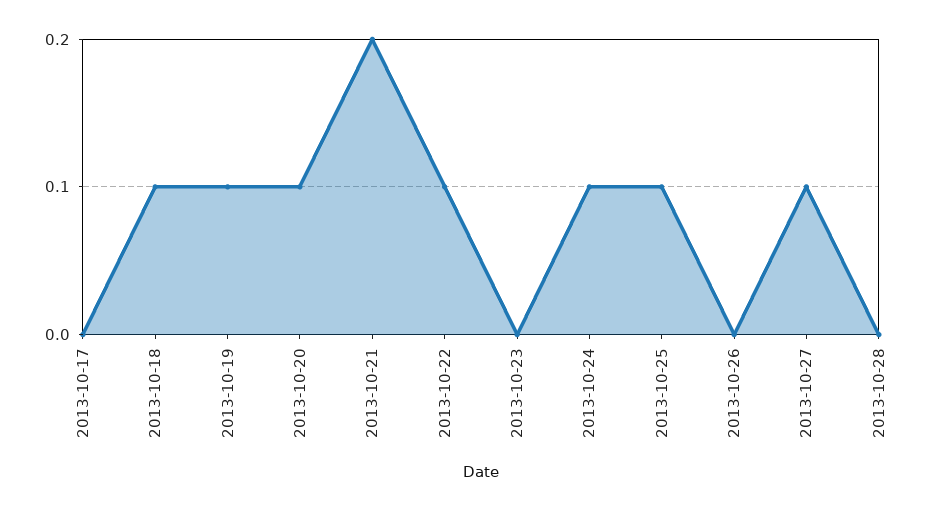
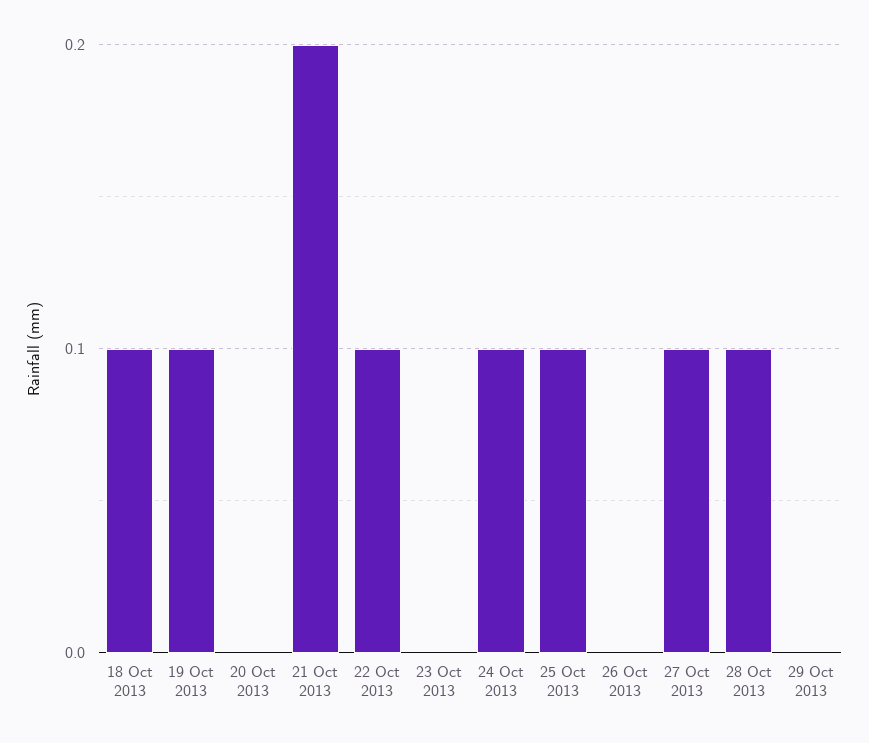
2013-10-17: 0 -> none
2013-10-20: 0.1 -> 0
2013-10-28: 0 -> 0.1
29 Oct 2013: none -> 0

